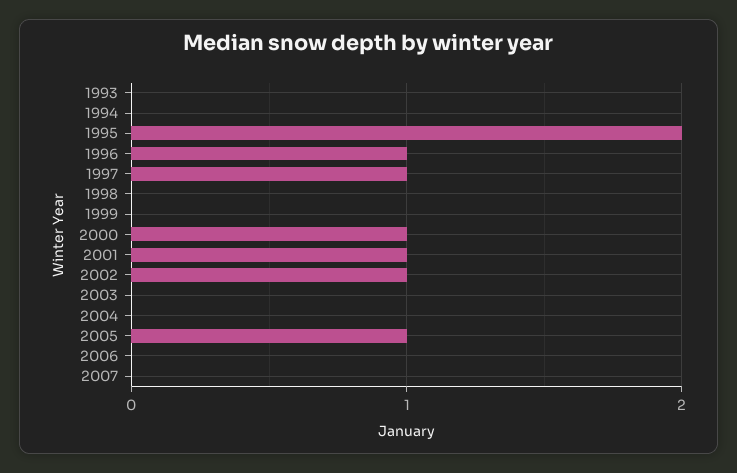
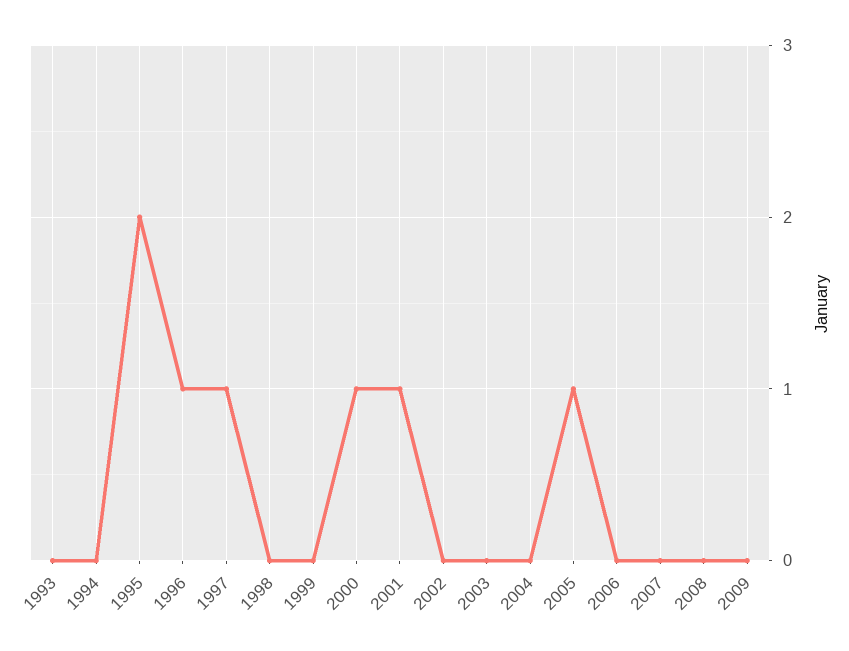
2002: 1 -> 0
2008: none -> 0
2009: none -> 0

